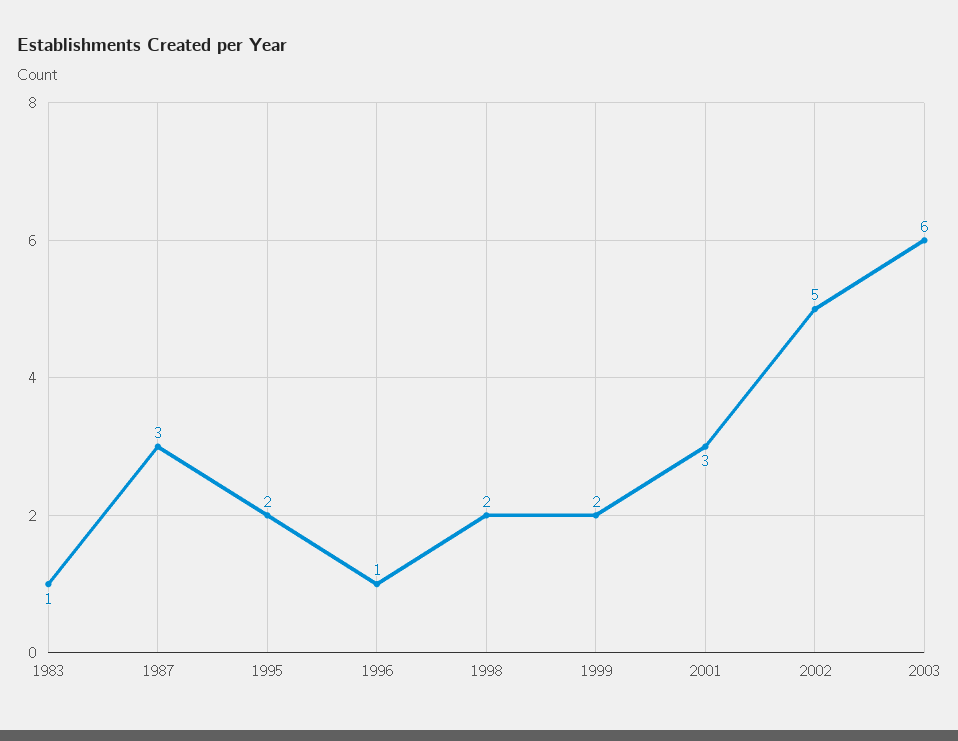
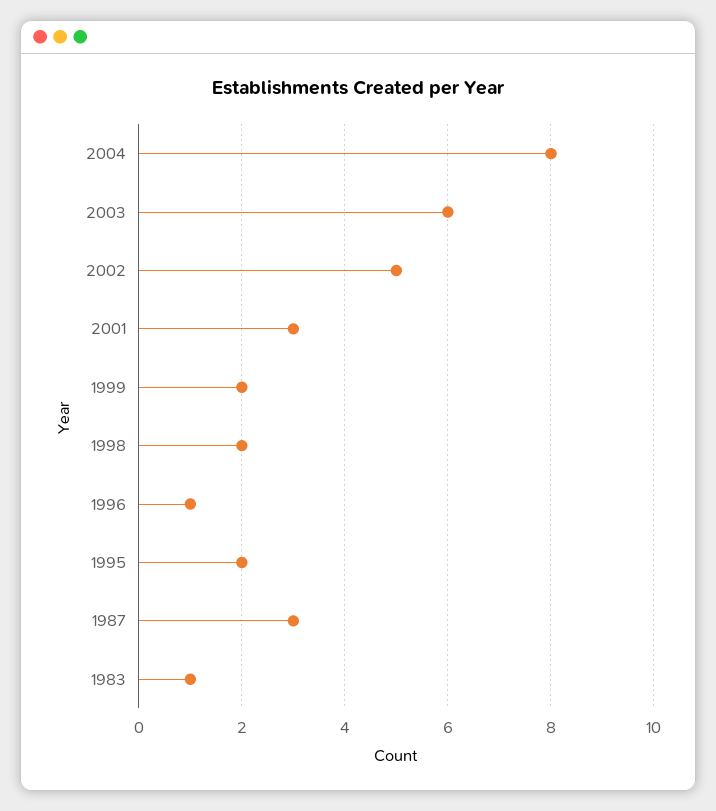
2004: none -> 8

